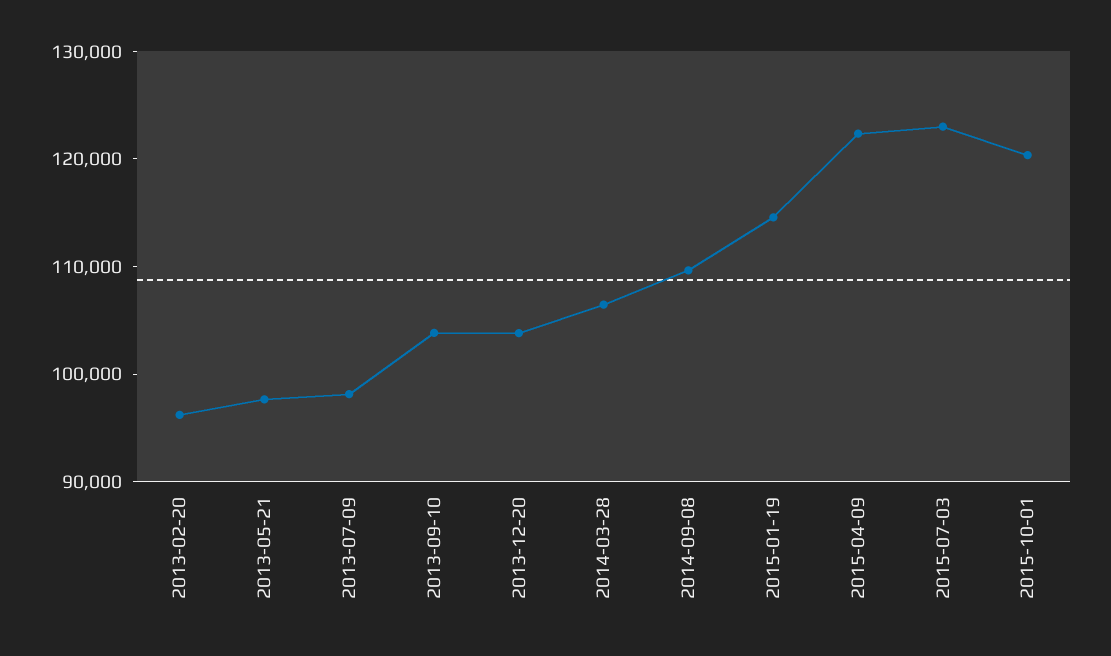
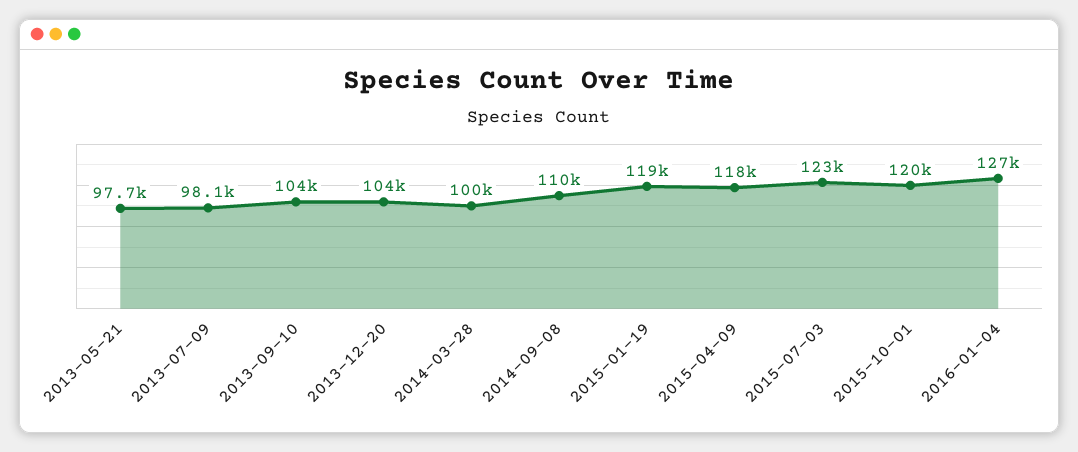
2013-02-20: 96000 -> none
2014-03-28: 106000 -> 100000
2015-01-19: 114000 -> 119000
2015-04-09: 122000 -> 118000
2016-01-04: none -> 127000

